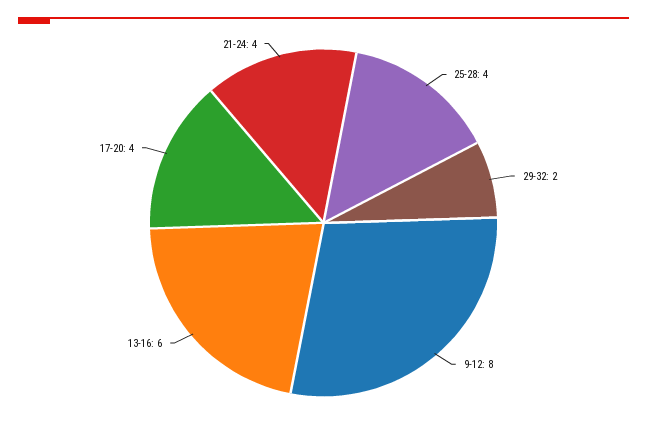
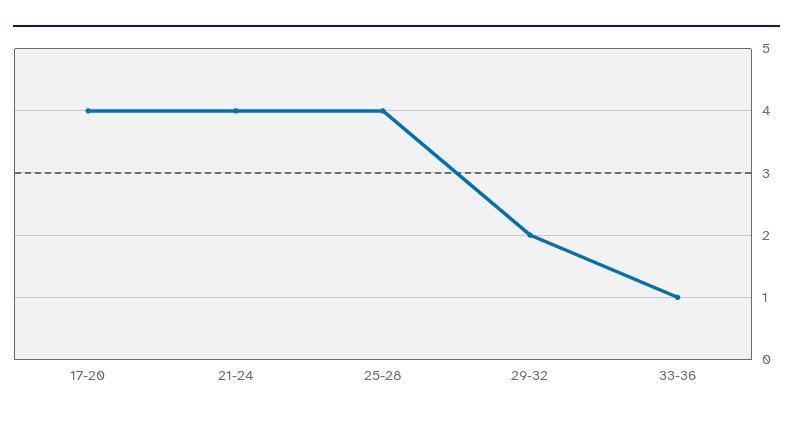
9-12: 8 -> none
13-16: 6 -> none
33-36: none -> 1

